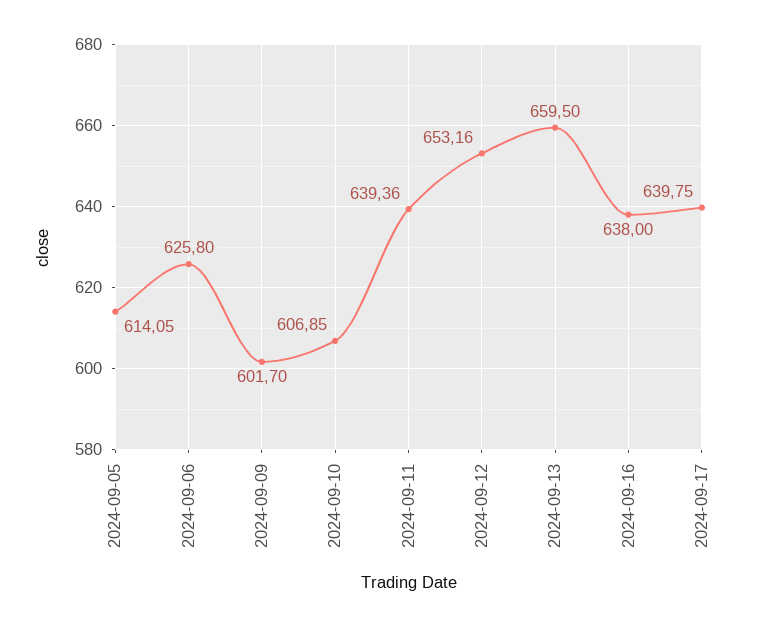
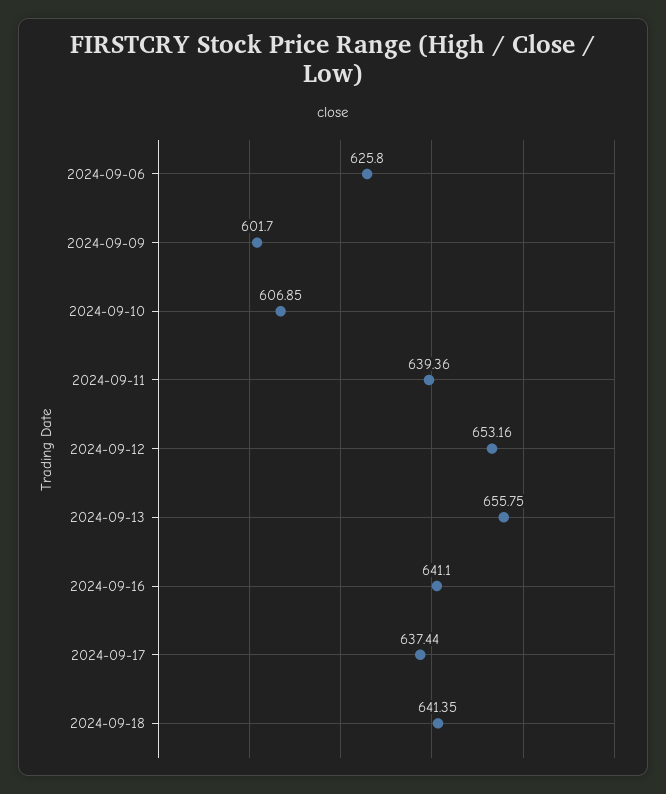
2024-09-05: 614.05 -> none
2024-09-13: 659.5 -> 655.75
2024-09-16: 638 -> 641.1
2024-09-17: 639.75 -> 637.44
2024-09-18: none -> 641.35

